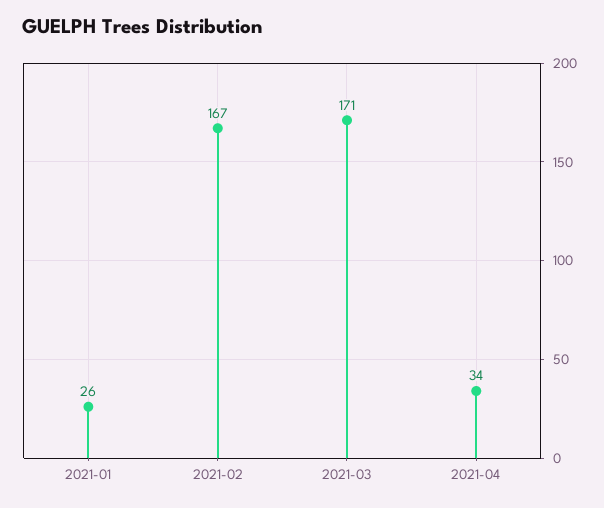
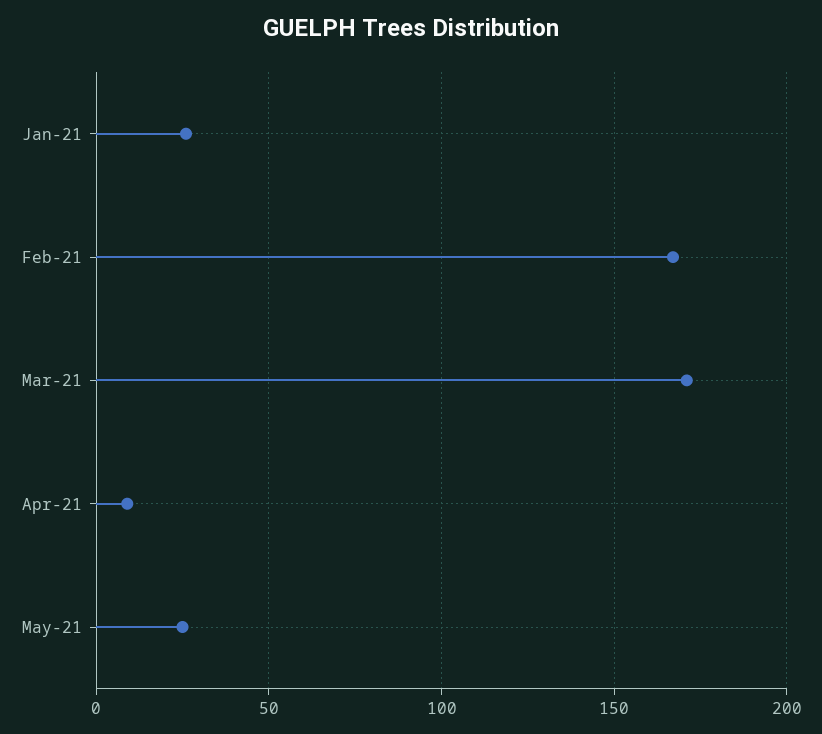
2021-04: 34 -> 10
May-21: none -> 25

